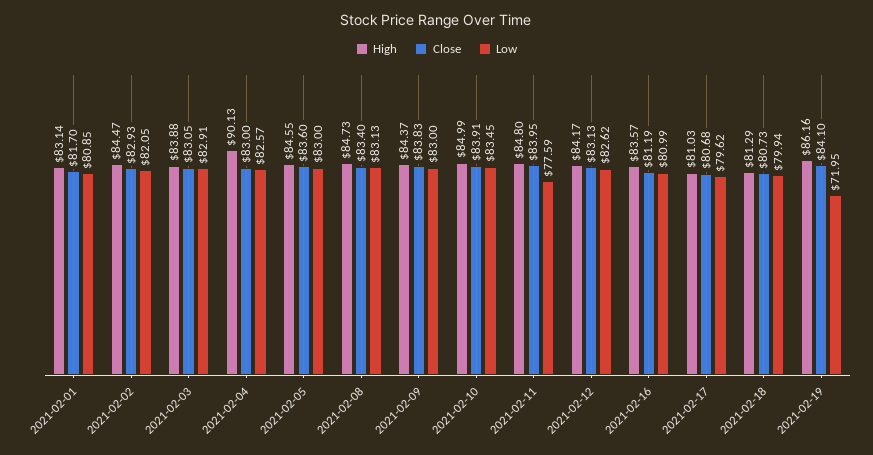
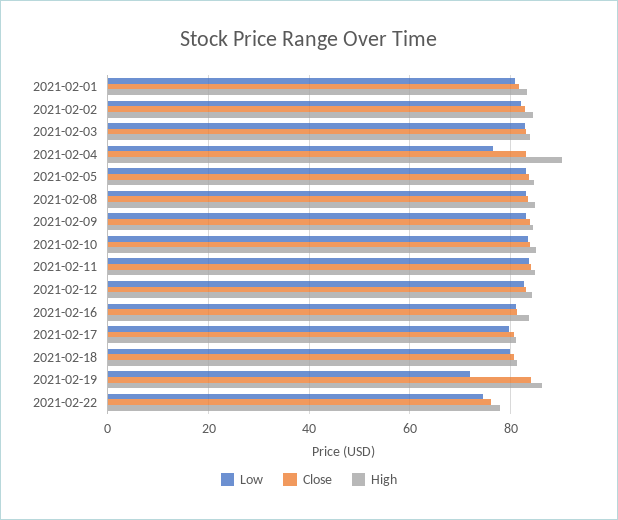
Low, 2021-02-04: 82.57 -> 76
Low, 2021-02-11: 77.59 -> 84
Low, 2021-02-22: none -> 74
Close, 2021-02-22: none -> 76
High, 2021-02-22: none -> 78

